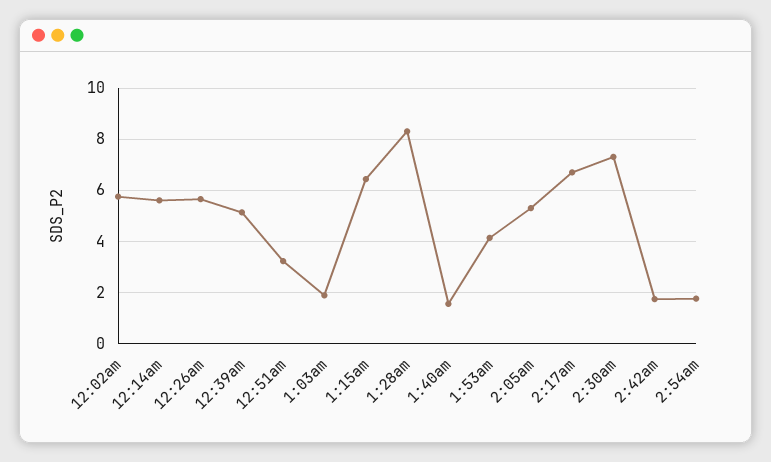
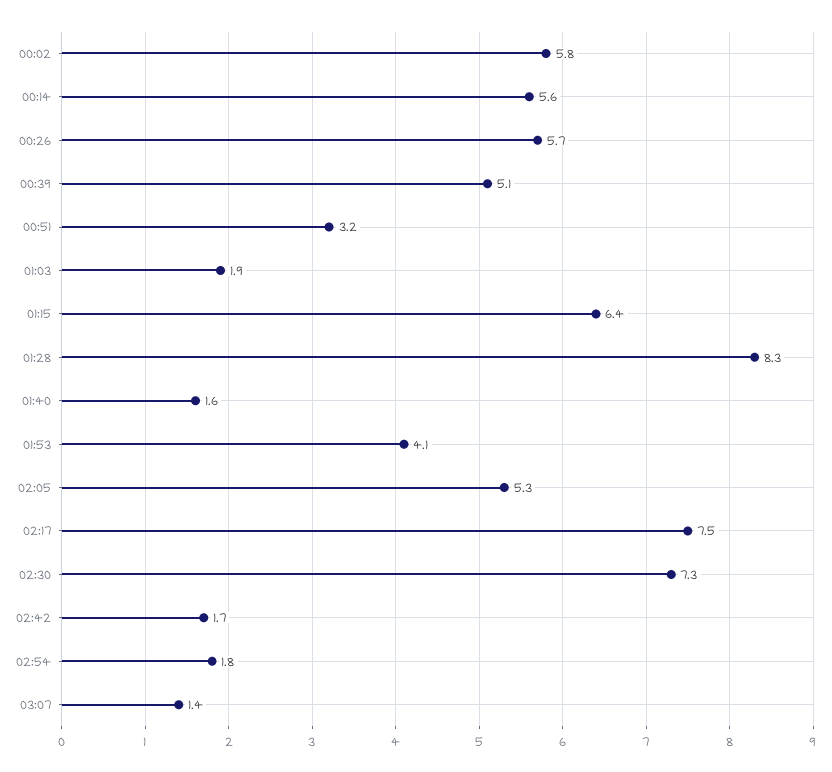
2:17am: 6.75 -> 7.5
03:07: none -> 1.4

